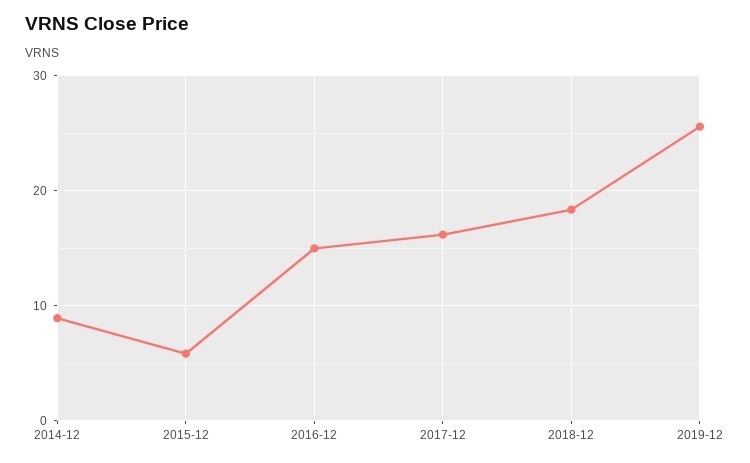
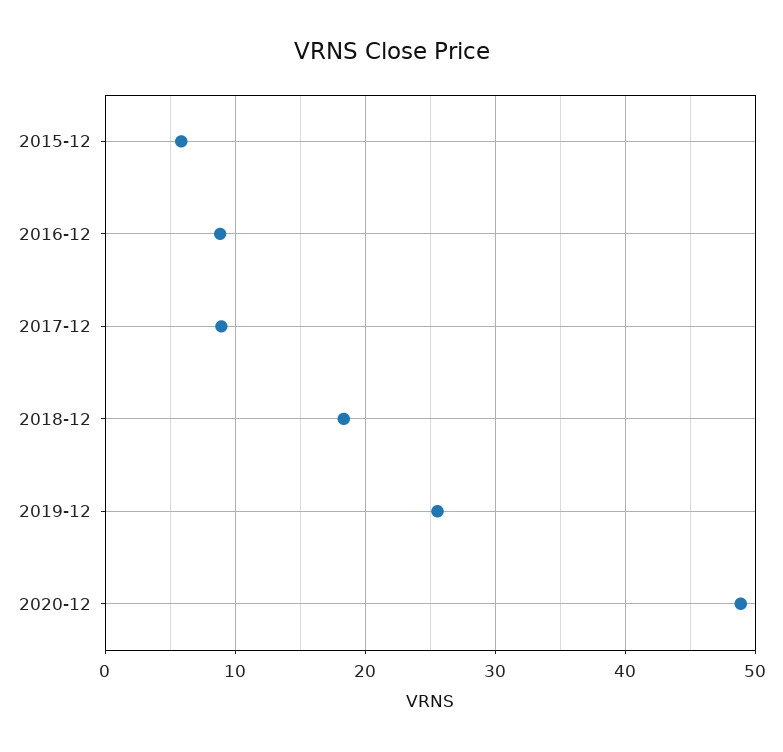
2014-12: 9 -> none
2016-12: 15 -> 9
2017-12: 16 -> 9
2020-12: none -> 49

